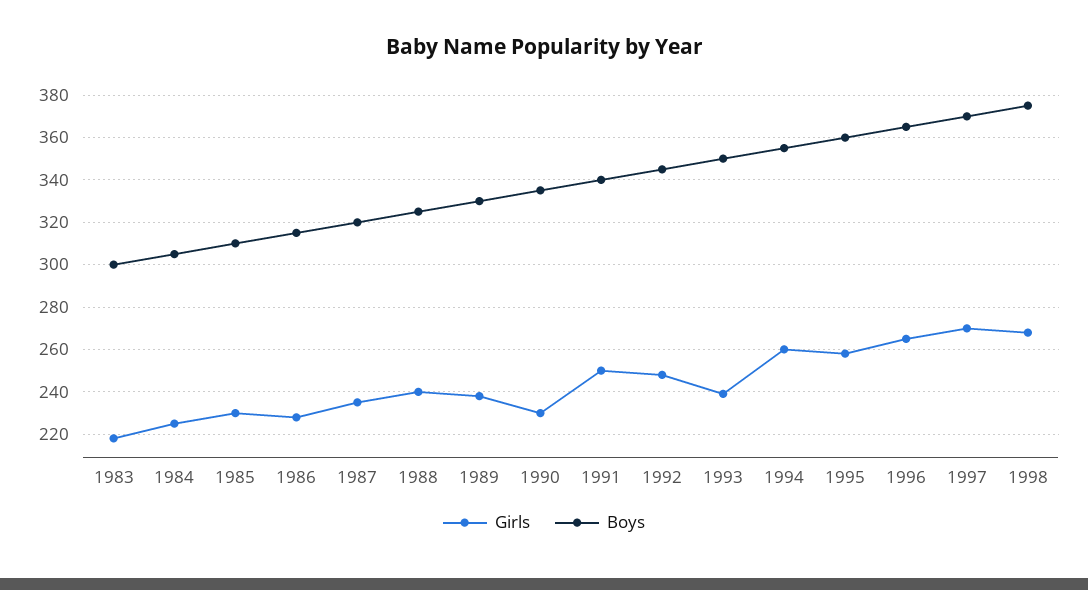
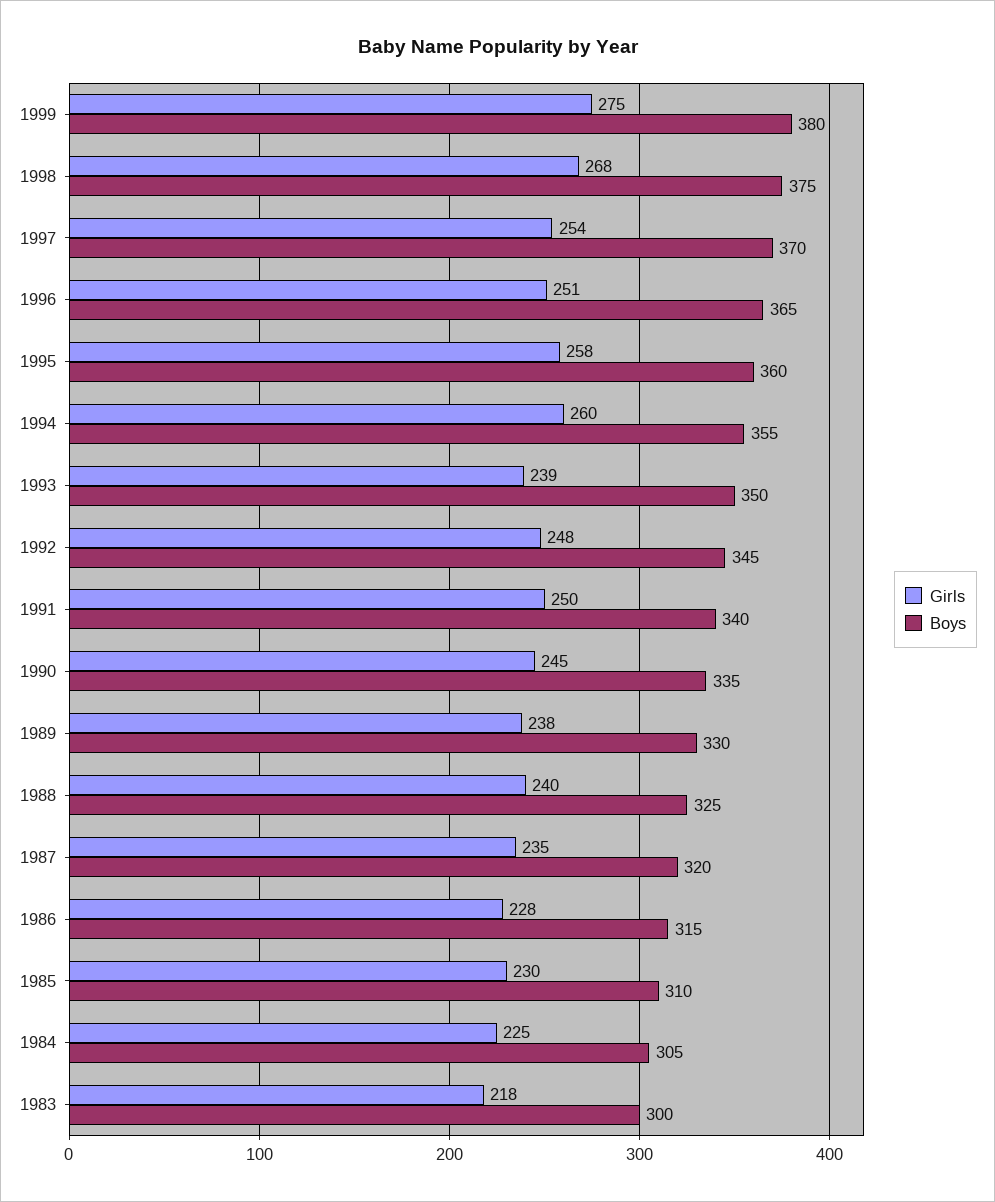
Girls, 1990: 230 -> 245
Girls, 1996: 265 -> 251
Girls, 1997: 270 -> 254
Girls, 1999: none -> 275
Boys, 1999: none -> 380

